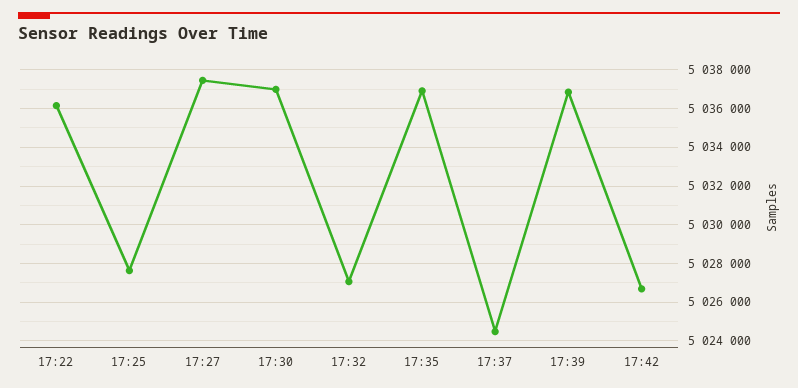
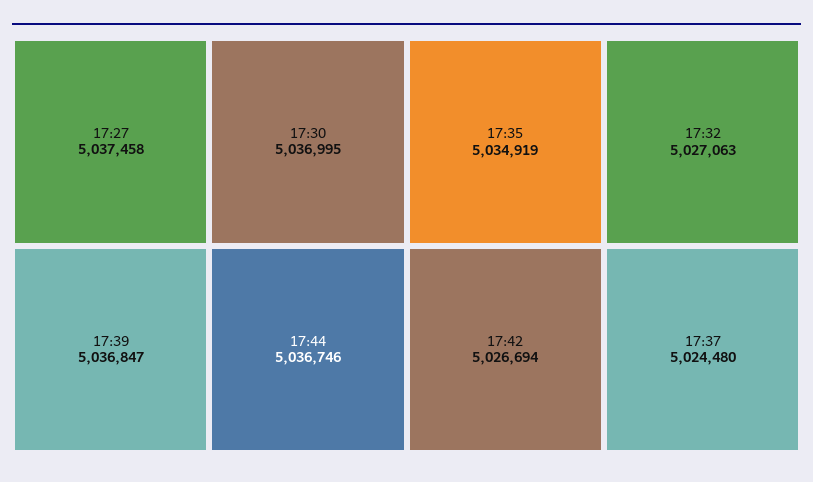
17:22: 5036000 -> none
17:25: 5027500 -> none
17:35: 5037000 -> 5034919
17:44: none -> 5036746

